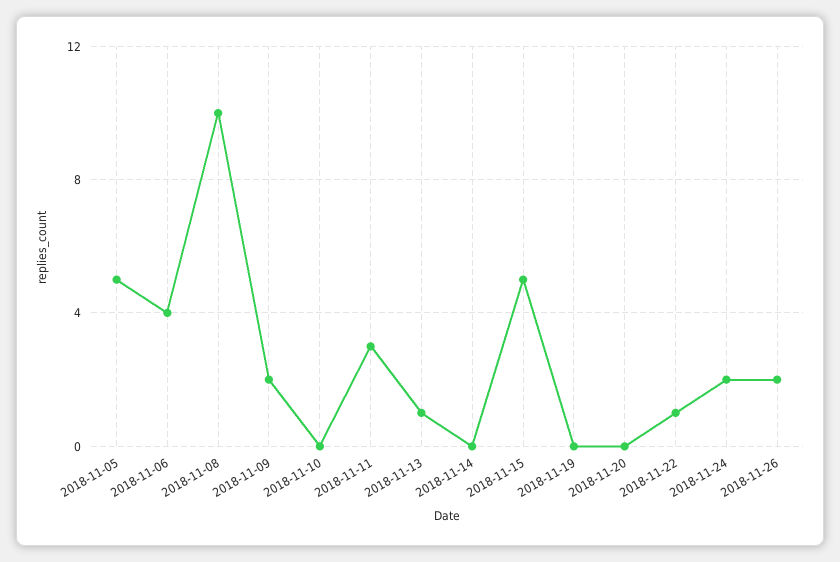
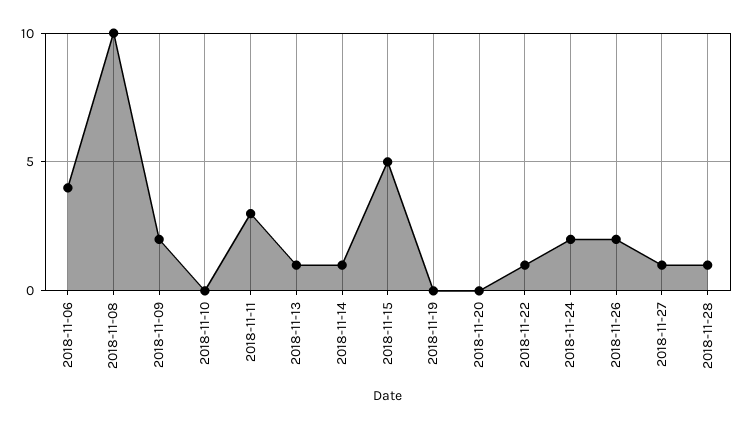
2018-11-05: 5 -> none
2018-11-14: 0 -> 1
2018-11-27: none -> 1
2018-11-28: none -> 1

